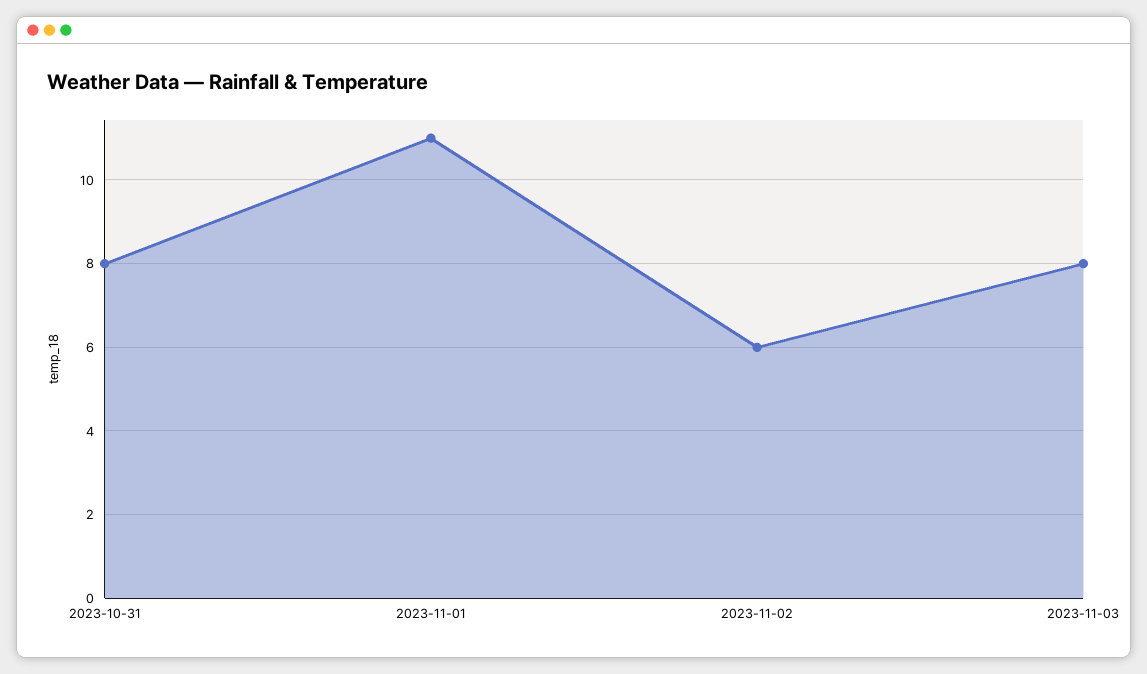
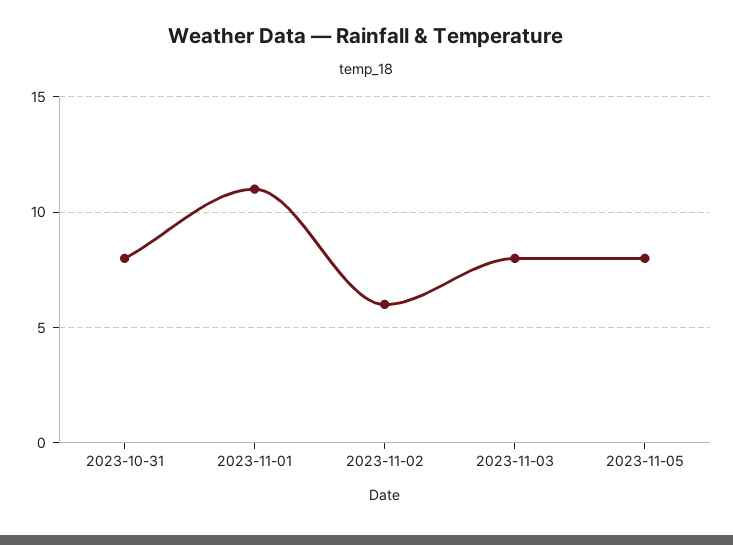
2023-11-05: none -> 8

